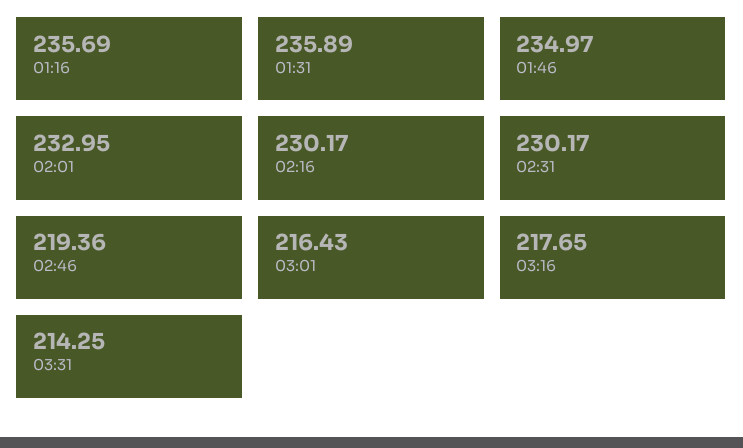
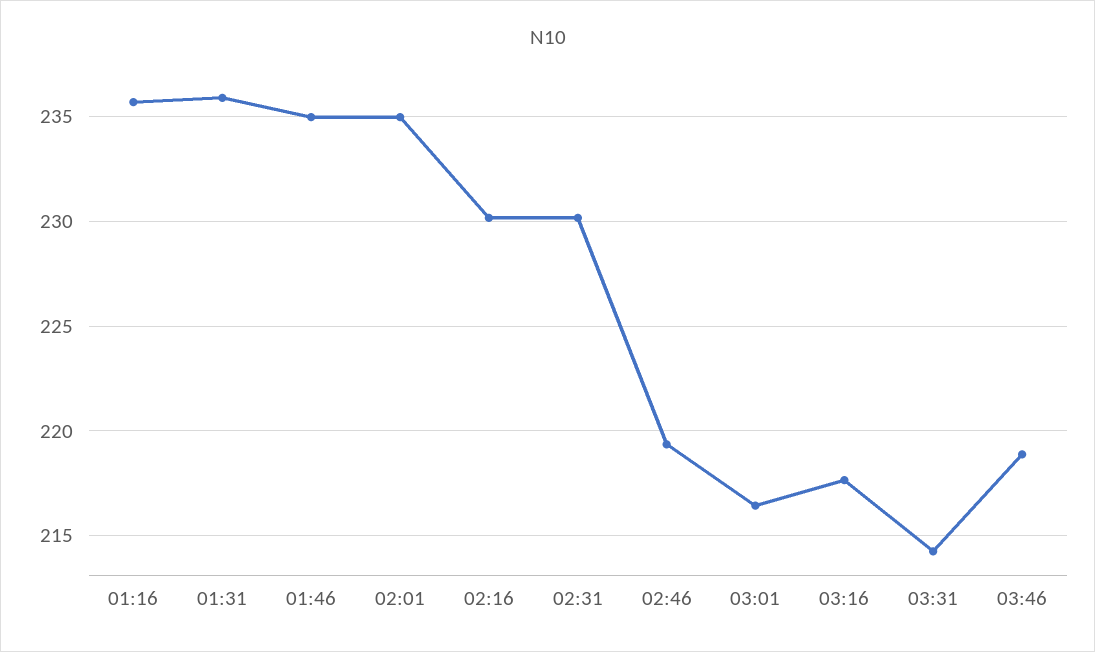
02:01: 232.95 -> 235
03:46: none -> 219

